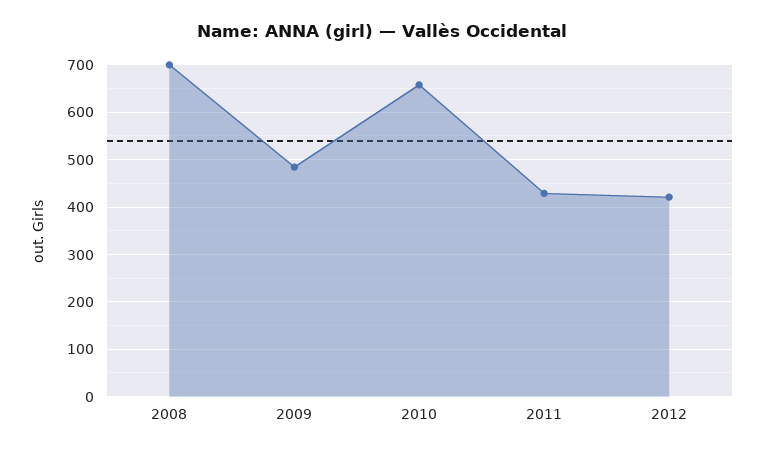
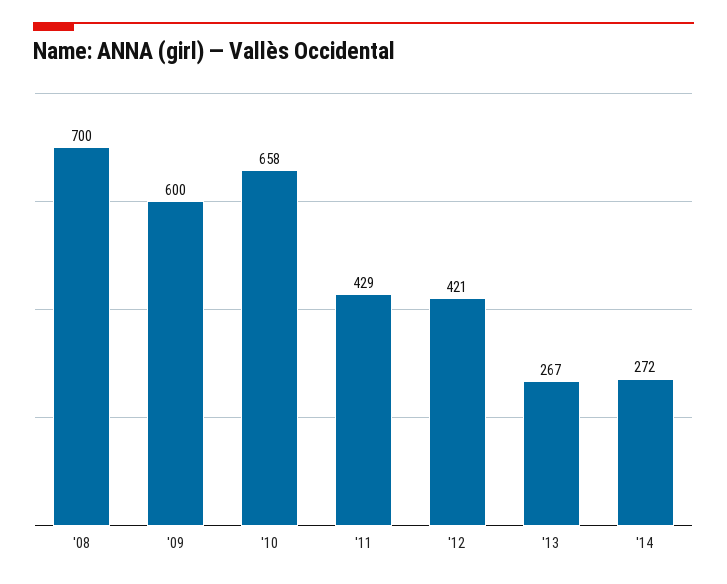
2009: 480 -> 600
'13: none -> 267
'14: none -> 272

